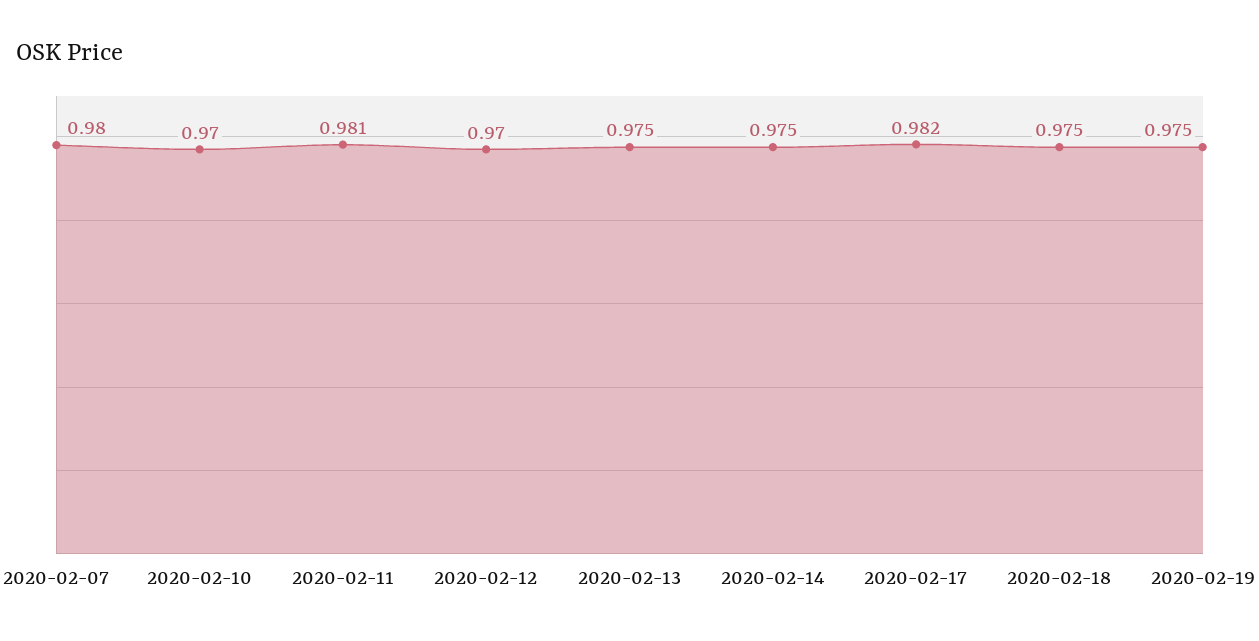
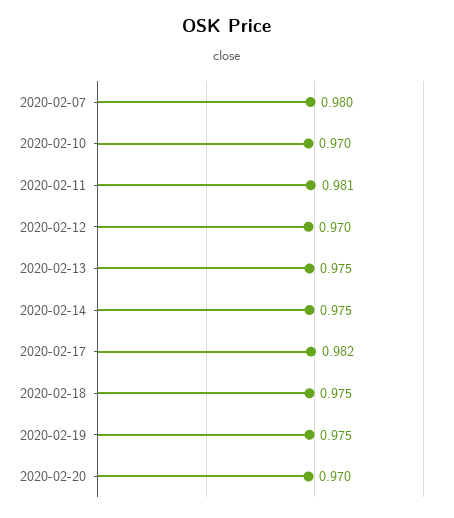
2020-02-20: none -> 0.97

